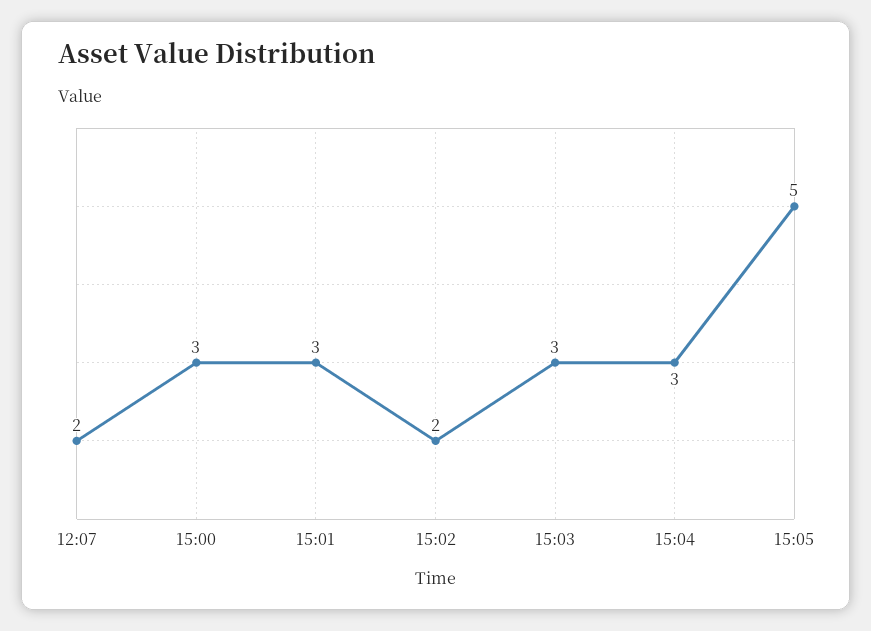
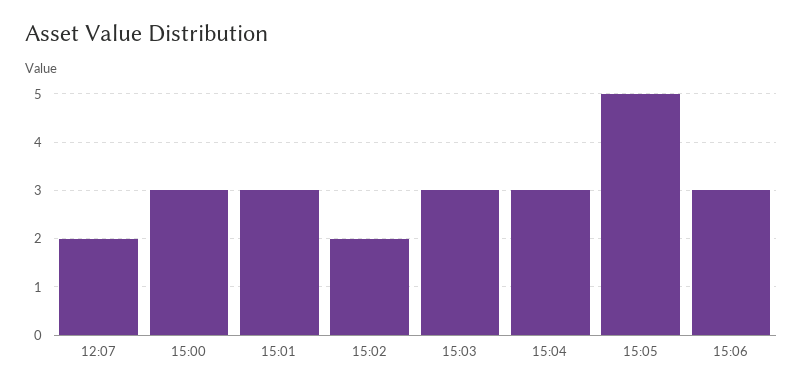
15:06: none -> 3

